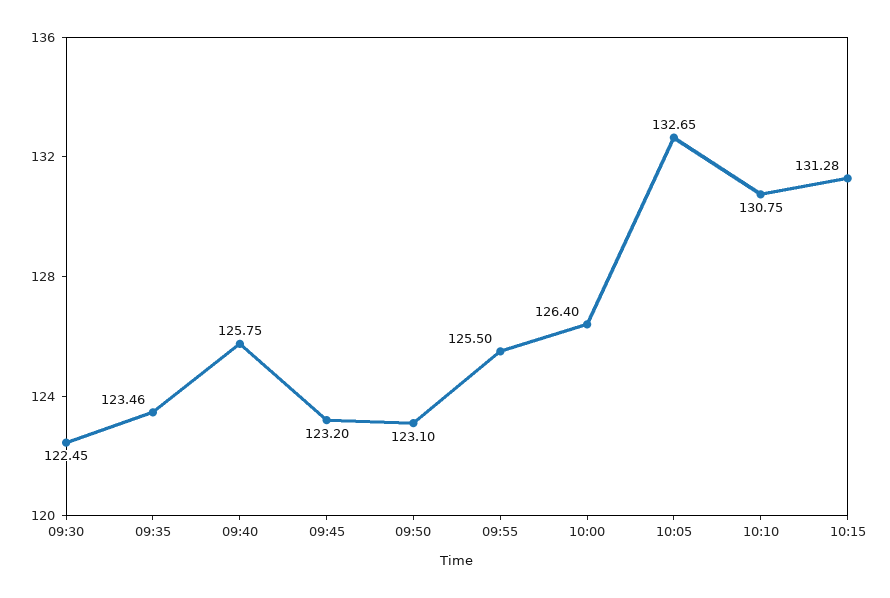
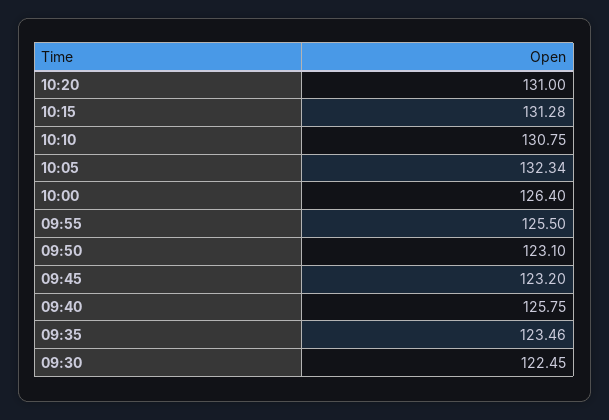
10:05: 132.65 -> 132.34
10:20: none -> 131

